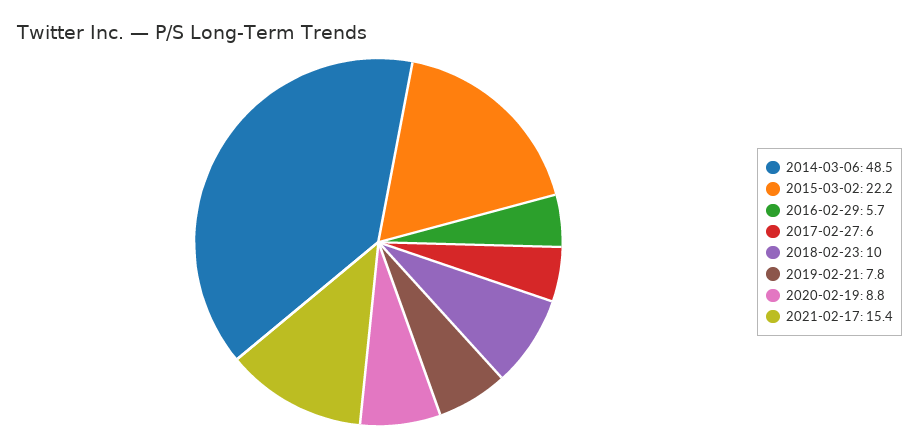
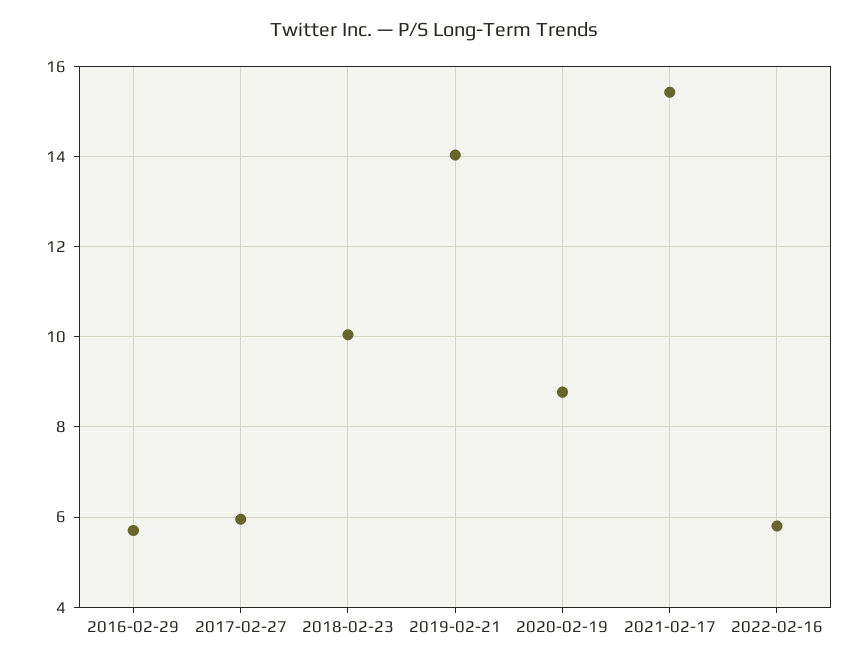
2014-03-06: 48.5 -> none
2015-03-02: 22.2 -> none
2019-02-21: 7.8 -> 14
2022-02-16: none -> 5.8

